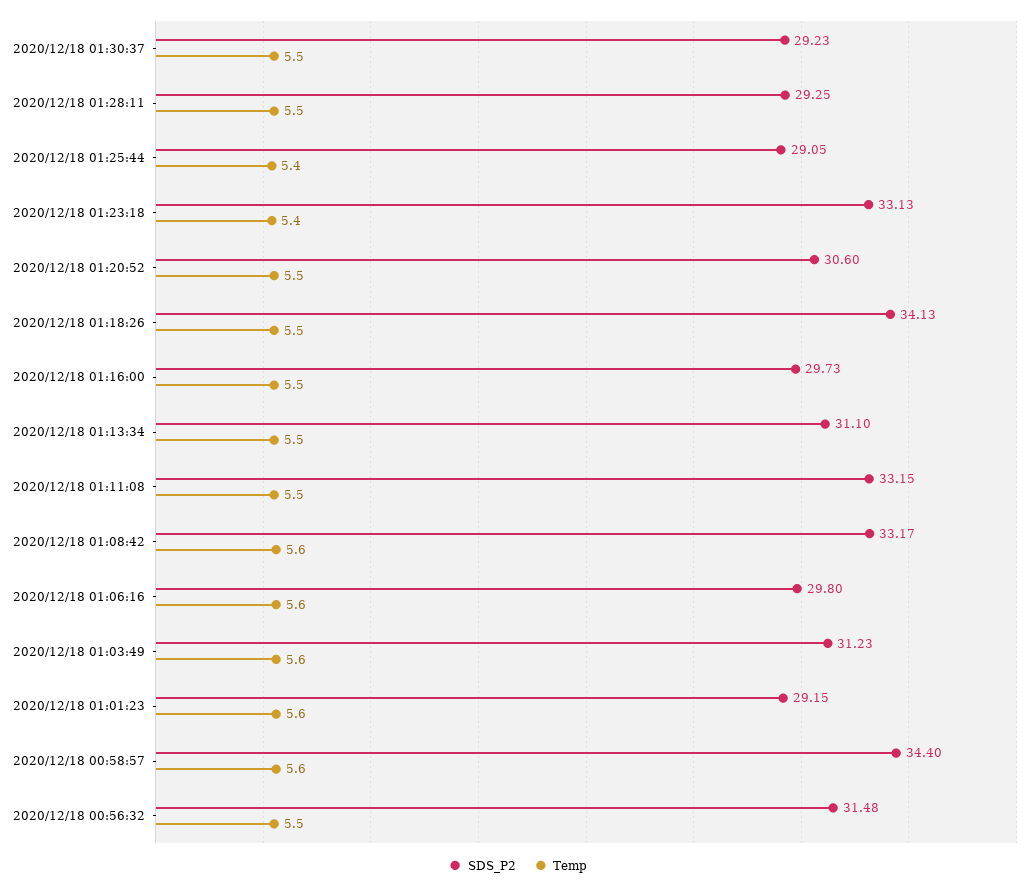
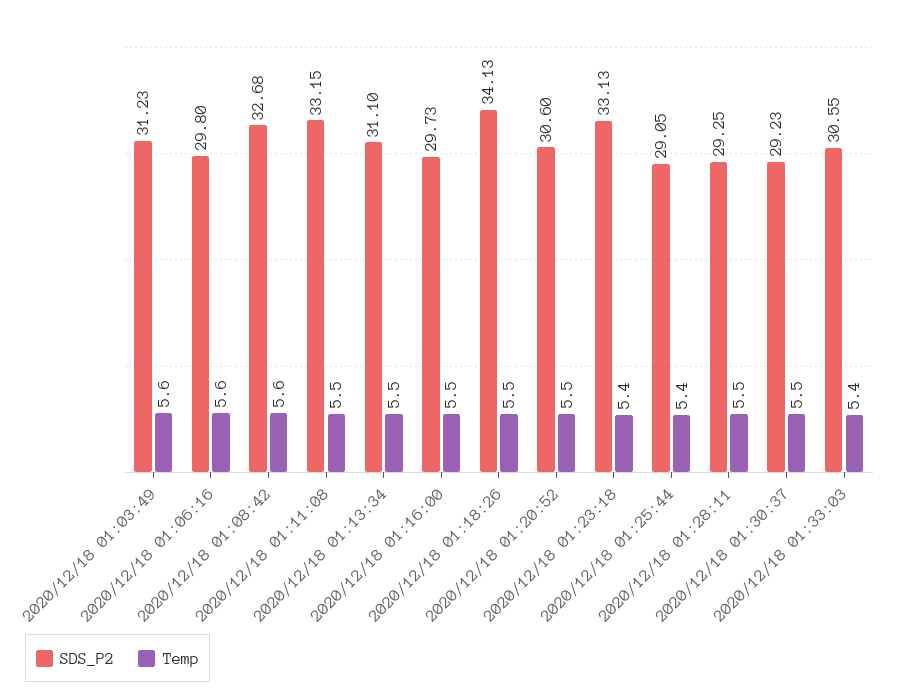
SDS_P2, 2020/12/18 01:08:42: 33.17 -> 32.68
SDS_P2, 2020/12/18 01:01:23: 29.15 -> none
Temp, 2020/12/18 01:01:23: 5.6 -> none
SDS_P2, 2020/12/18 00:58:57: 34.4 -> none
Temp, 2020/12/18 00:58:57: 5.6 -> none
SDS_P2, 2020/12/18 00:56:32: 31.48 -> none
Temp, 2020/12/18 00:56:32: 5.5 -> none
SDS_P2, 2020/12/18 01:33:03: none -> 30.55
Temp, 2020/12/18 01:33:03: none -> 5.4

